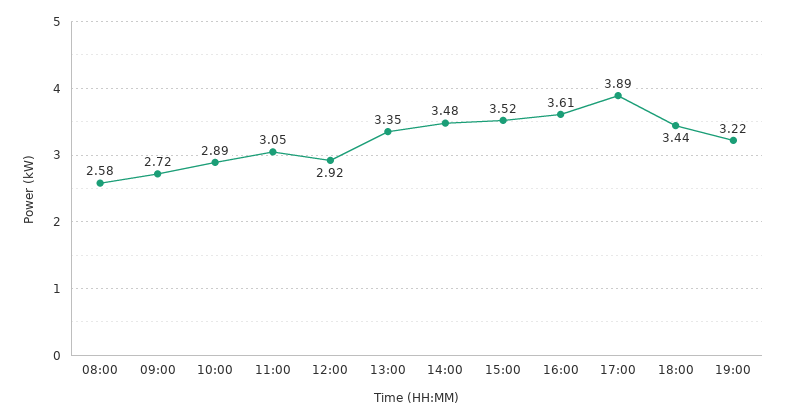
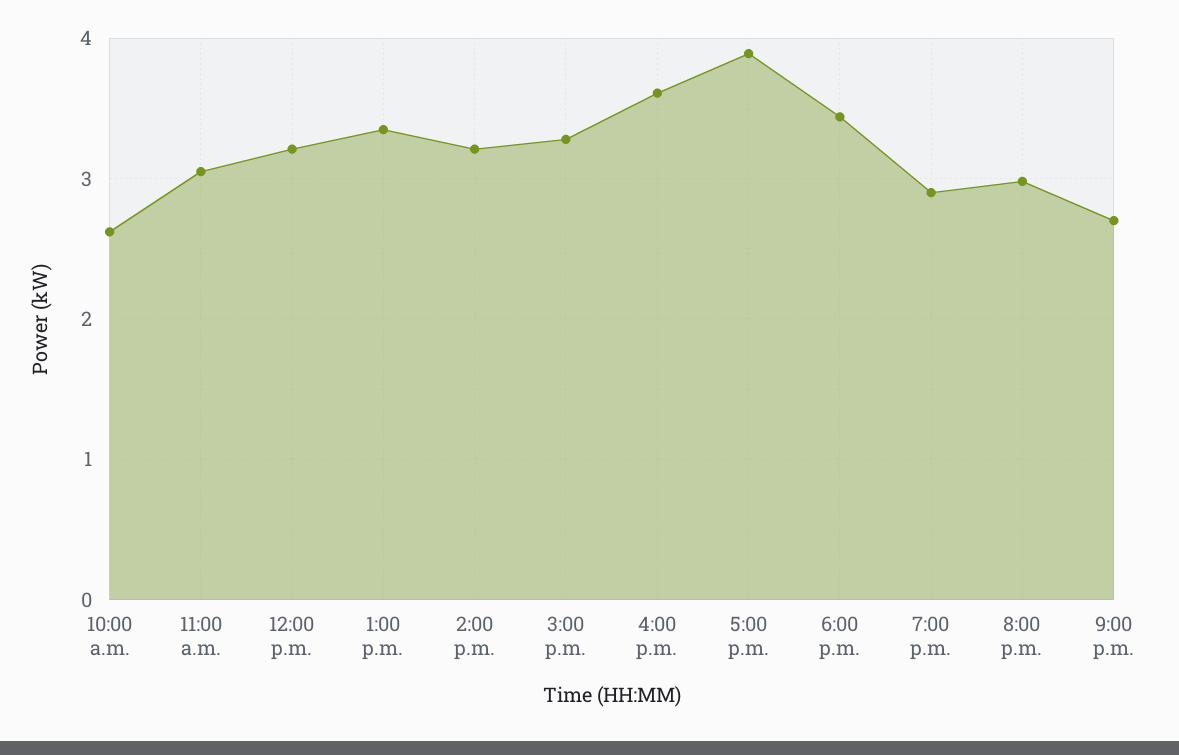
08:00: 2.58 -> none
09:00: 2.72 -> none
10:00: 2.89 -> 2.6
12:00: 2.92 -> 3.2
14:00: 3.48 -> 3.2
15:00: 3.52 -> 3.3
19:00: 3.22 -> 2.9
8:00 p.m.: none -> 3
9:00 p.m.: none -> 2.7

